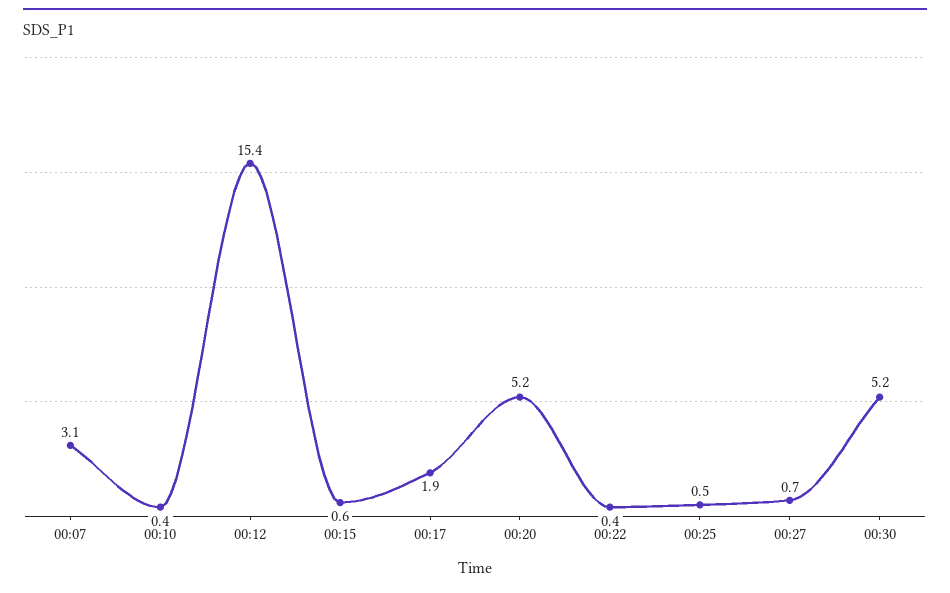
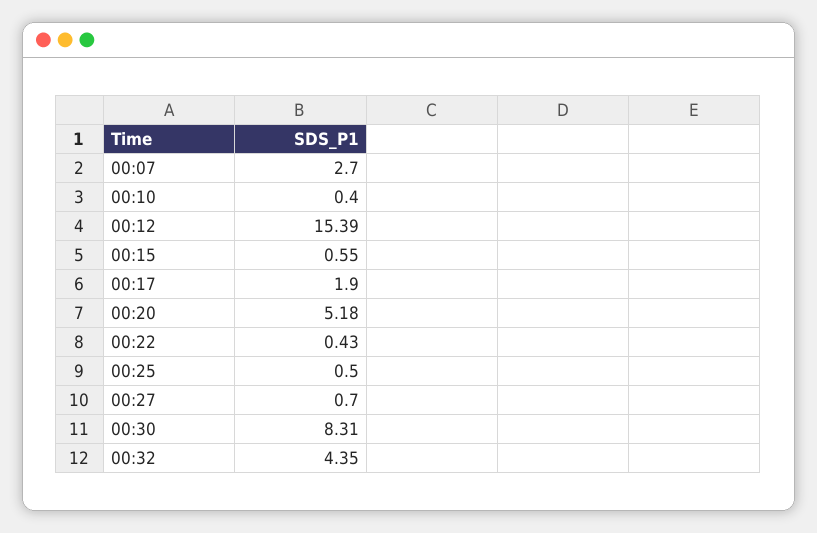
00:07: 3.1 -> 2.7
00:30: 5.2 -> 8.31
00:32: none -> 4.35

